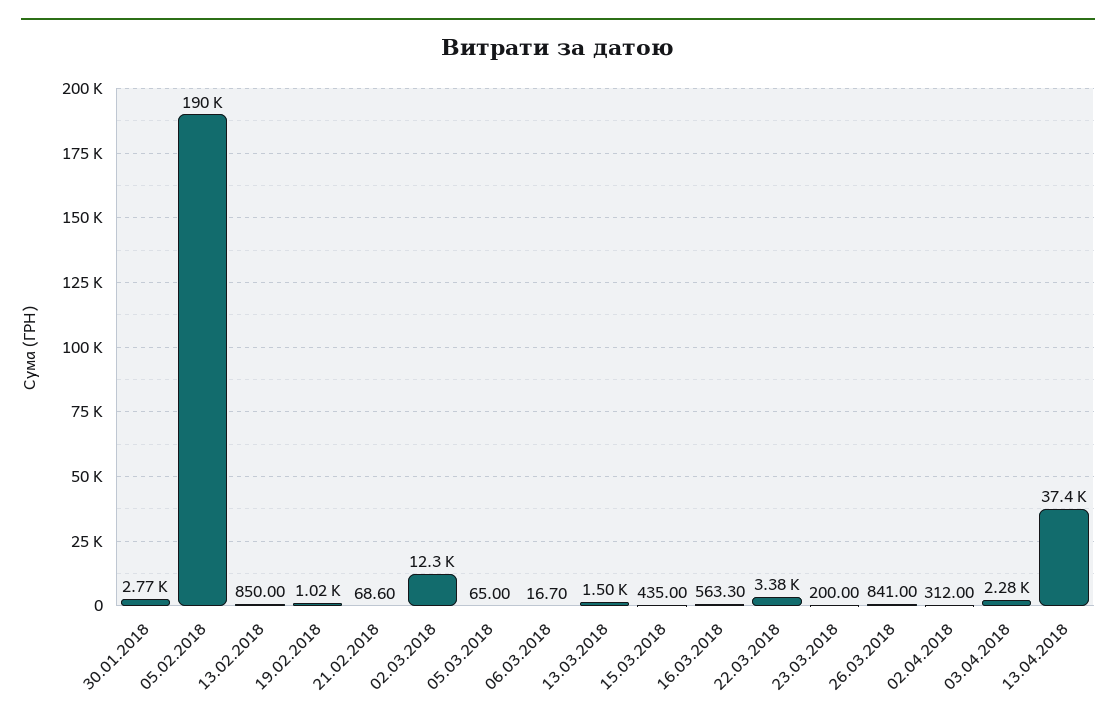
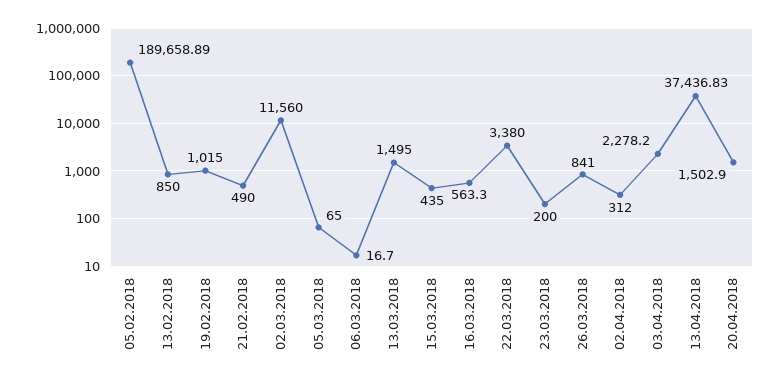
30.01.2018: 2770 -> none
21.02.2018: 68.6 -> 490
02.03.2018: 12300 -> 11560
20.04.2018: none -> 1502.9

